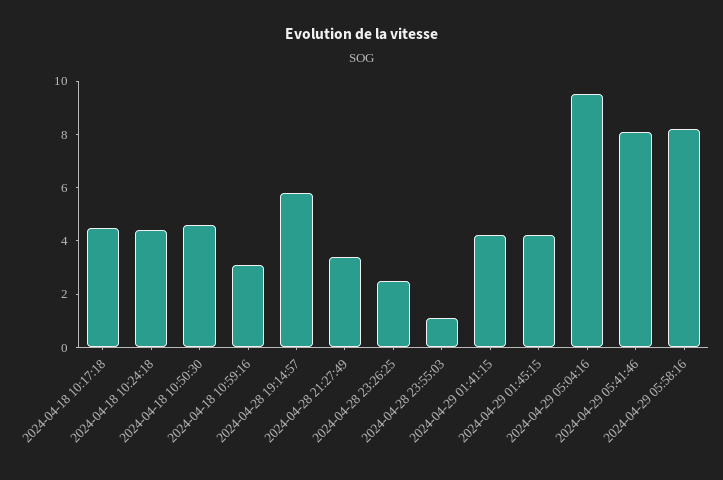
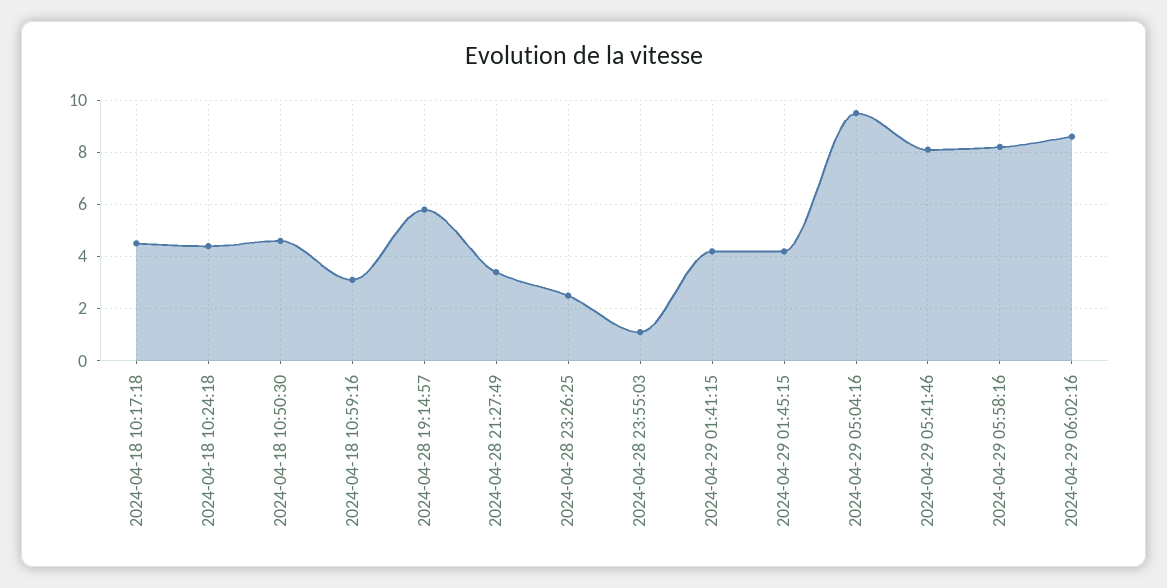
2024-04-29 06:02:16: none -> 8.5

